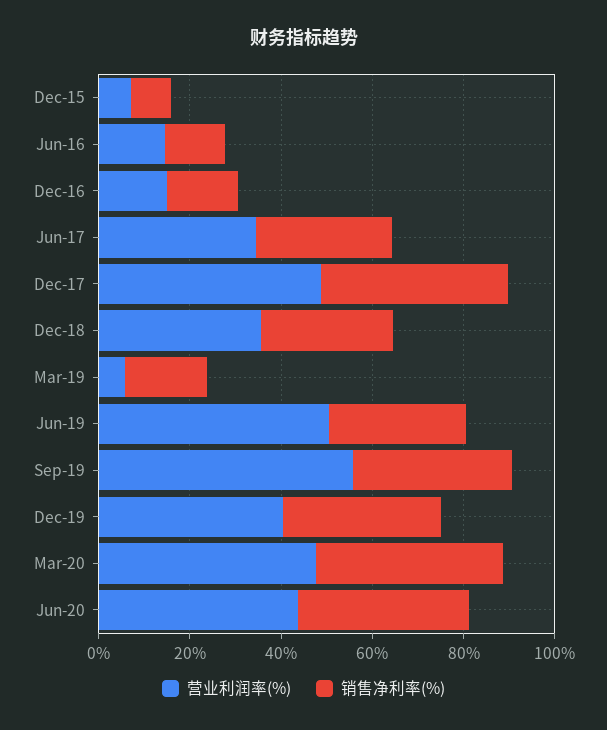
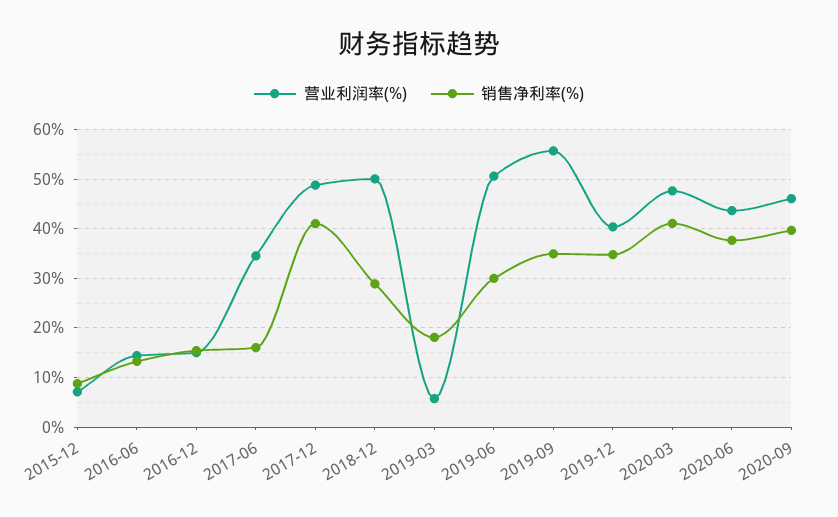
销售净利率(%), Jun-17: 30 -> 16
营业利润率(%), Dec-18: 35 -> 50
营业利润率(%), 2020-09: none -> 46
销售净利率(%), 2020-09: none -> 40

